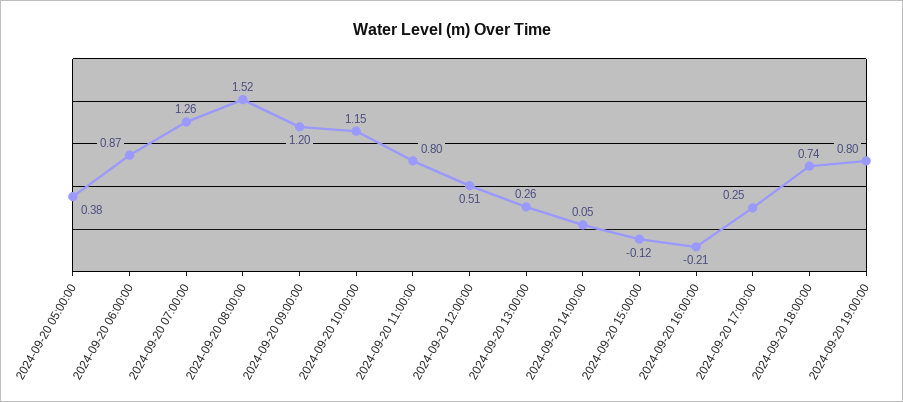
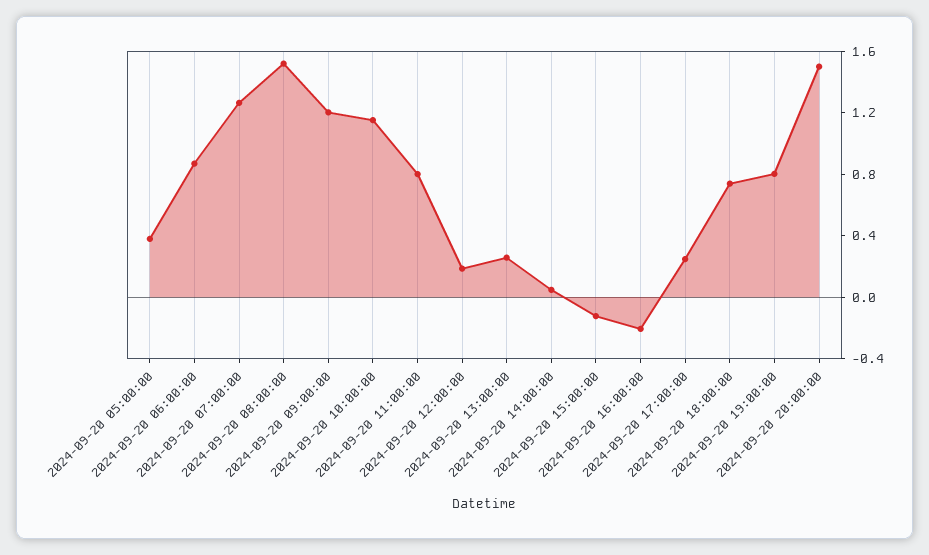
2024-09-20 12:00:00: 0.51 -> 0.2
2024-09-20 20:00:00: none -> 1.5

